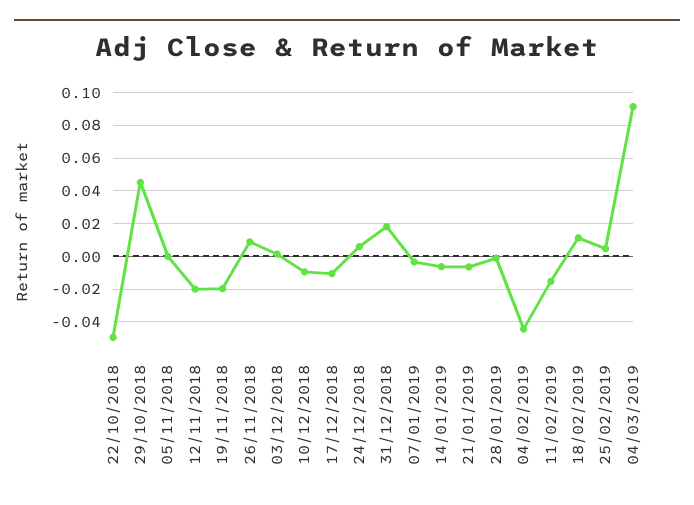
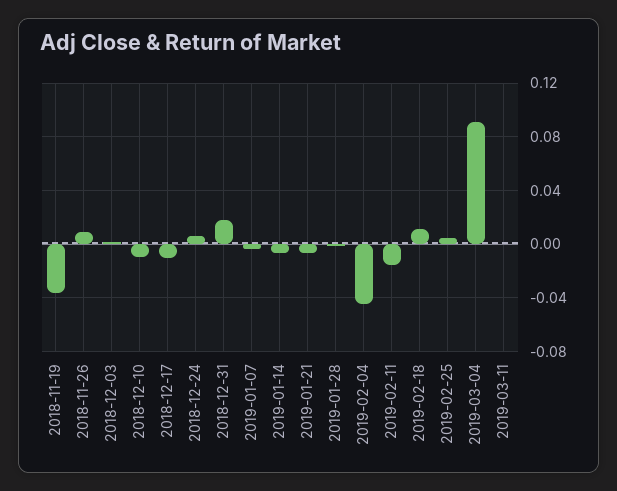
22/10/2018: -0.05 -> none
29/10/2018: 0.045 -> none
05/11/2018: 0 -> none
12/11/2018: -0.02 -> none
19/11/2018: -0.02 -> -0.035
2019-03-11: none -> 0

